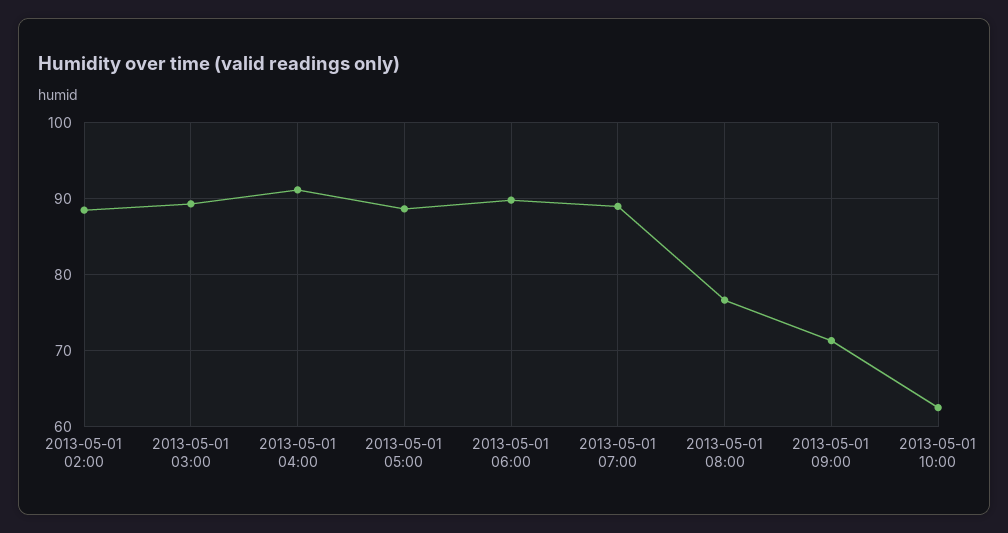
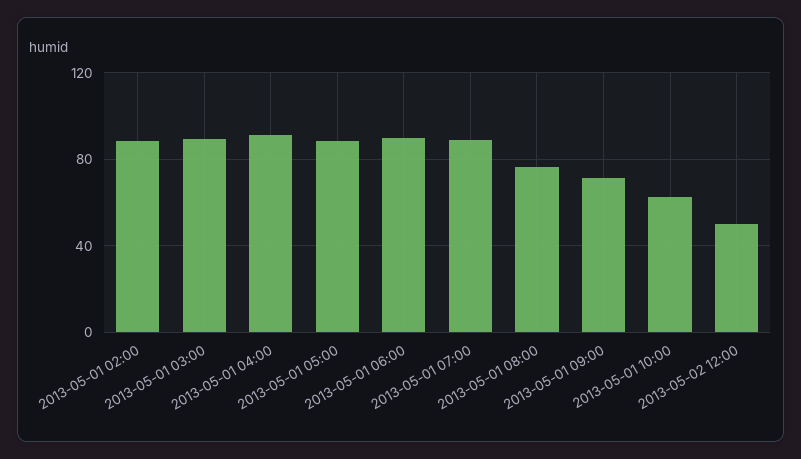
2013-05-02 12:00: none -> 50

